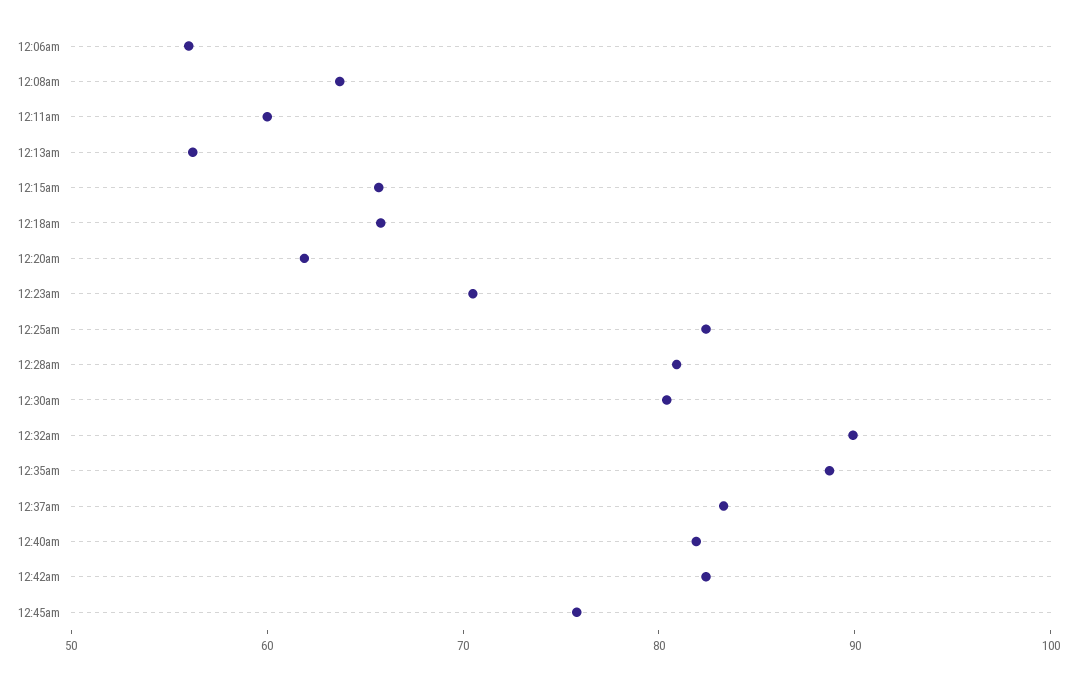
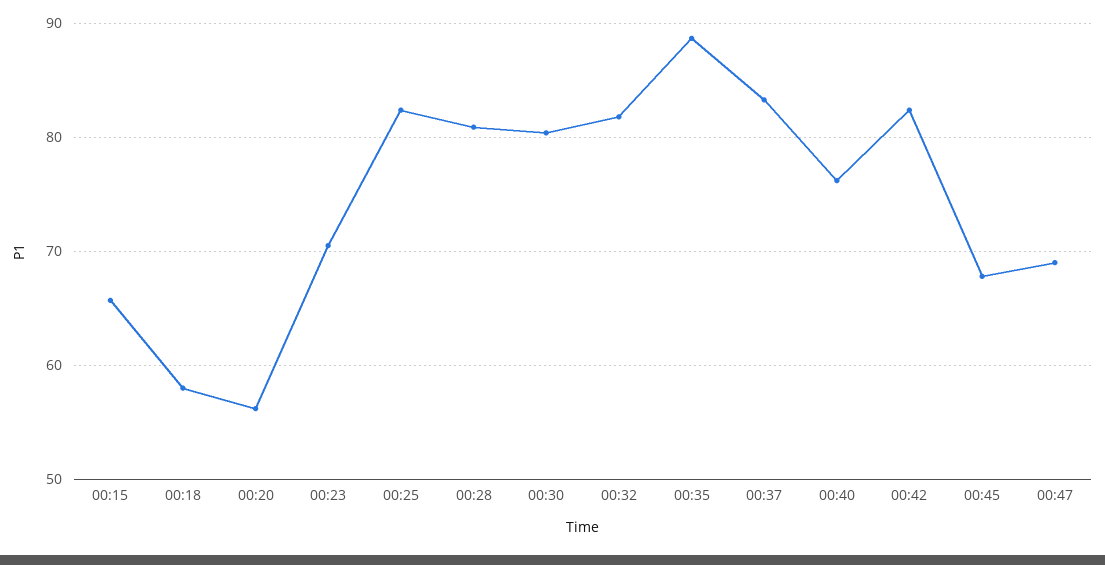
12:06am: 56 -> none
12:08am: 64 -> none
12:11am: 60 -> none
12:13am: 56 -> none
12:18am: 66 -> 58
12:20am: 62 -> 56
12:32am: 90 -> 82
12:40am: 82 -> 76
12:45am: 76 -> 68
00:47: none -> 69

